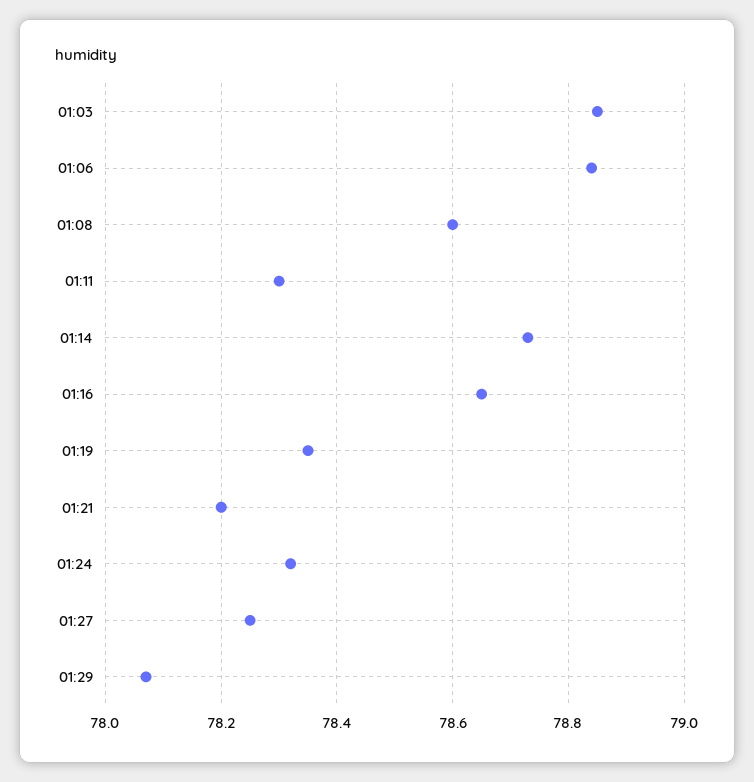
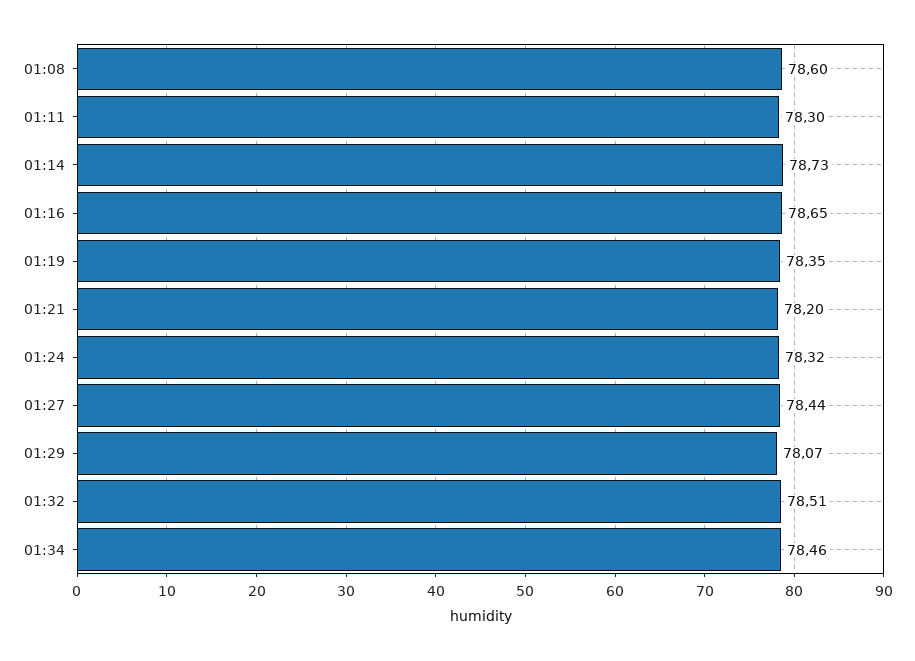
01:03: 78.85 -> none
01:06: 78.85 -> none
01:27: 78.25 -> 78.44
01:32: none -> 78.51
01:34: none -> 78.46

